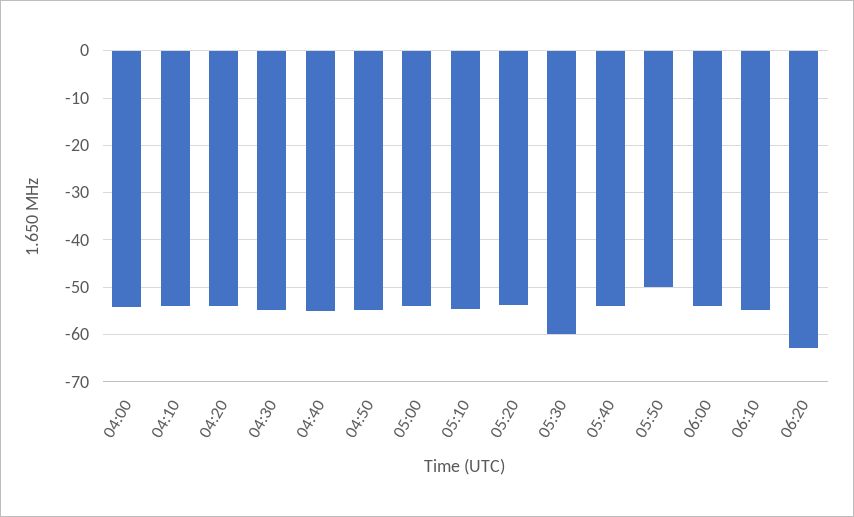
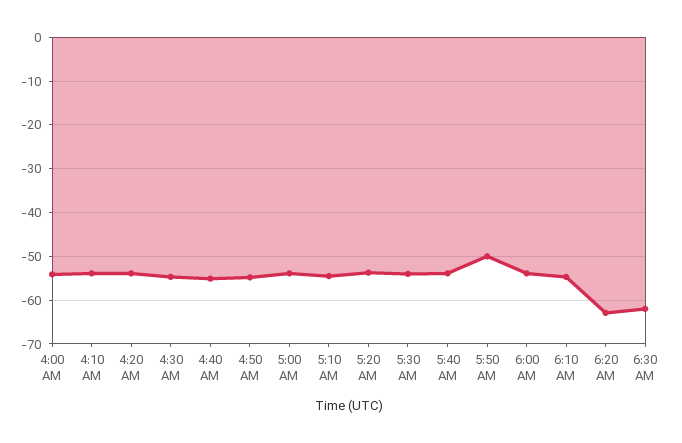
05:30: -60 -> -54
6:30 AM: none -> -62

